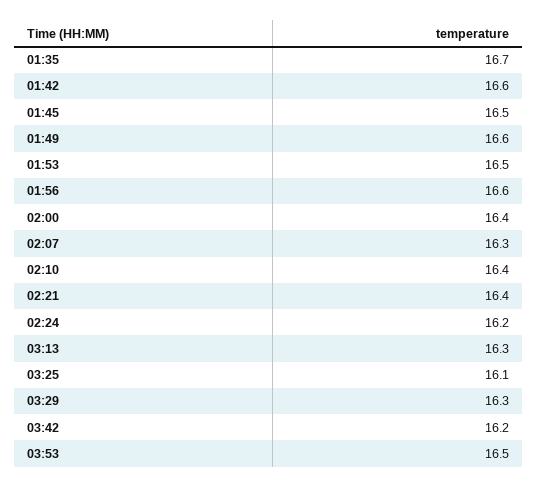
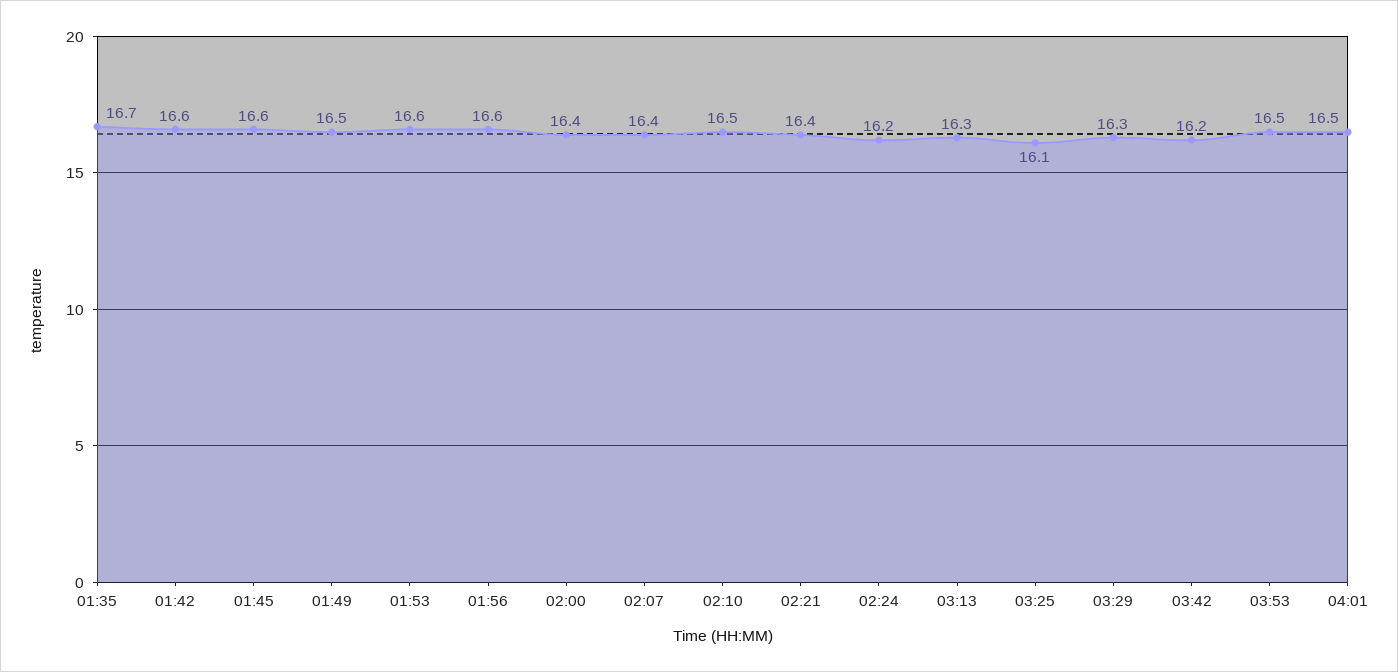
01:45: 16.5 -> 16.6
01:49: 16.6 -> 16.5
01:53: 16.5 -> 16.6
02:07: 16.3 -> 16.4
02:10: 16.4 -> 16.5
04:01: none -> 16.5

